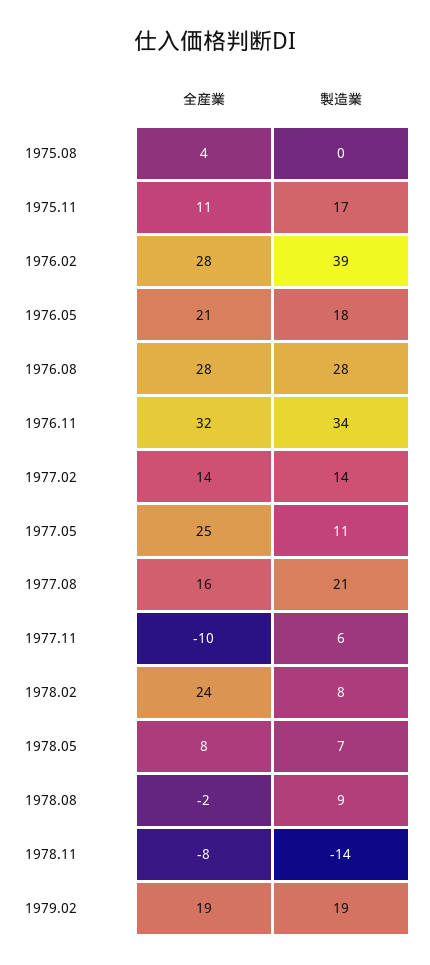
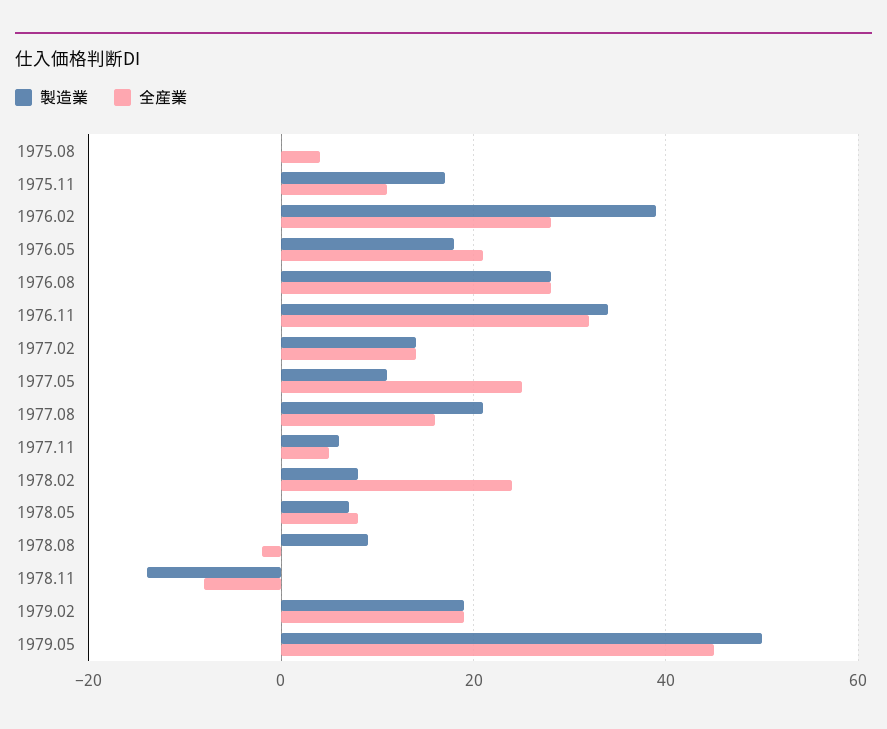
全産業, 1977.11: -10 -> 5
製造業, 1979.05: none -> 50
全産業, 1979.05: none -> 45

